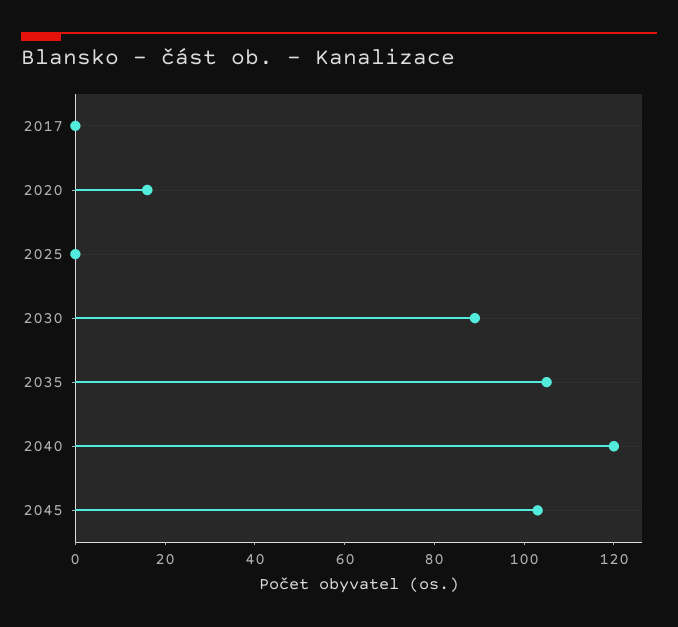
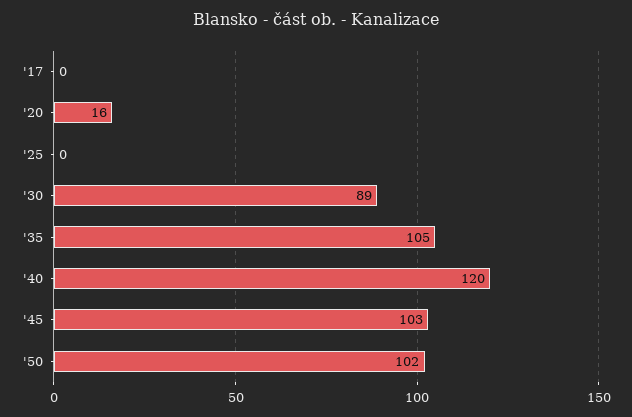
'50: none -> 102

